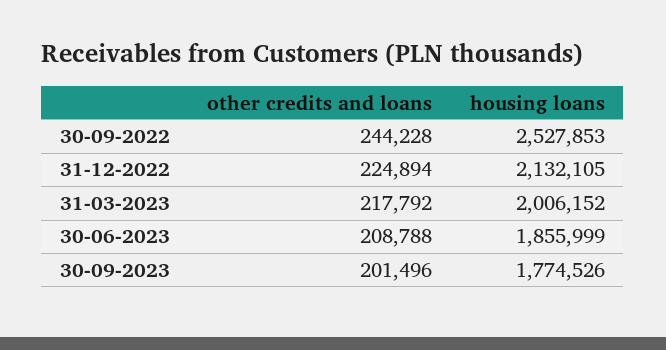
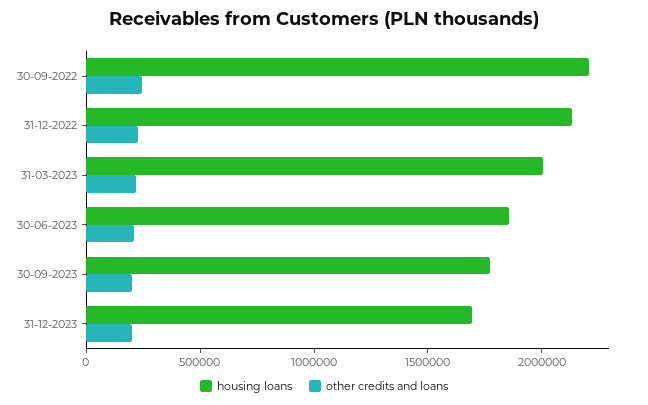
housing loans, 30-09-2022: 2527853 -> 2200000
housing loans, 31-12-2023: none -> 1700000
other credits and loans, 31-12-2023: none -> 200000

